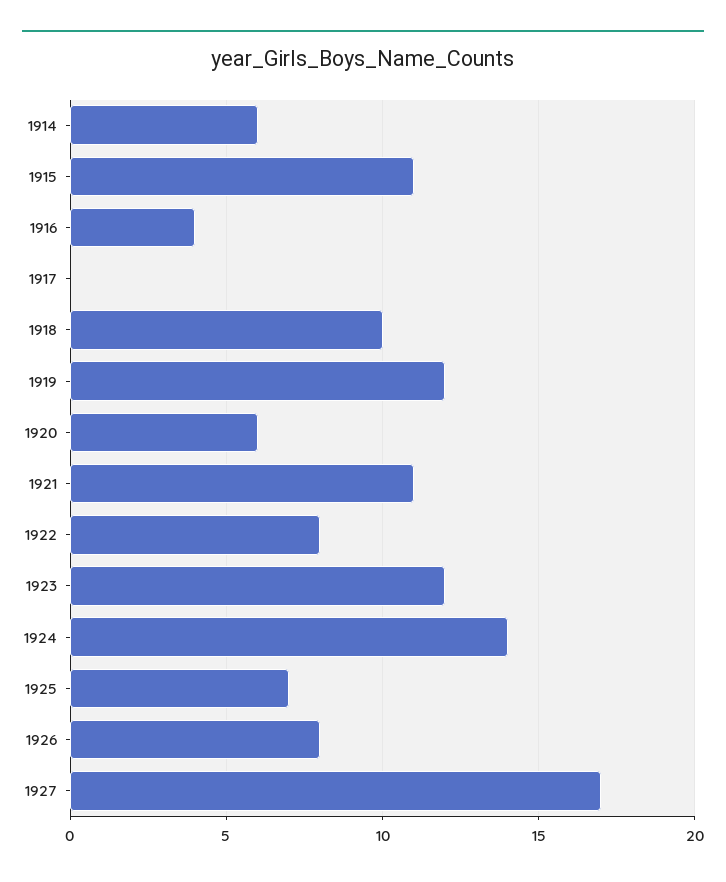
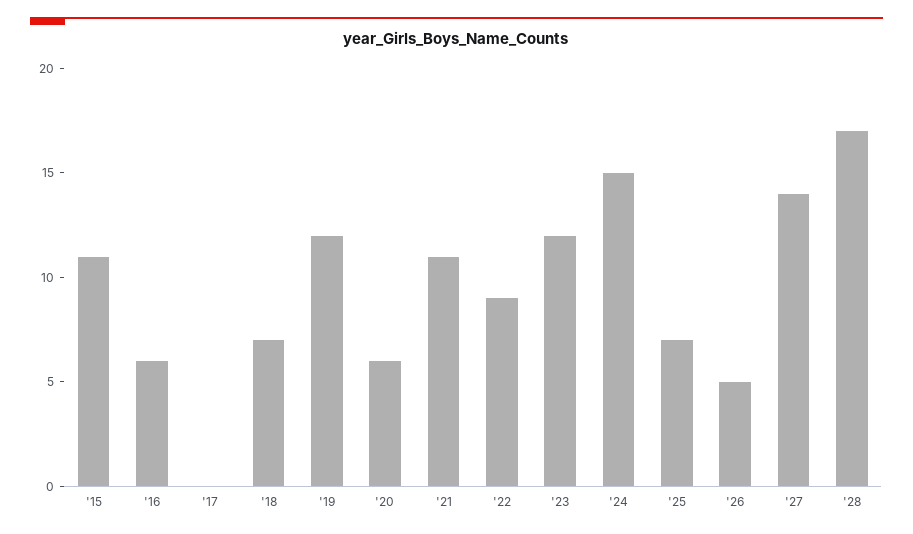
1914: 6 -> none
1916: 4 -> 6
1918: 10 -> 7
1922: 8 -> 9
1924: 14 -> 15
1926: 8 -> 5
1927: 17 -> 14
'28: none -> 17

